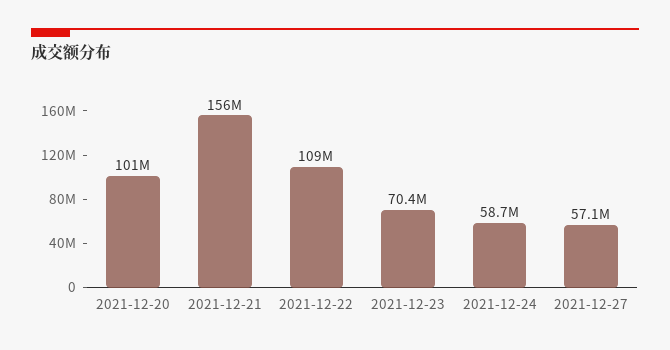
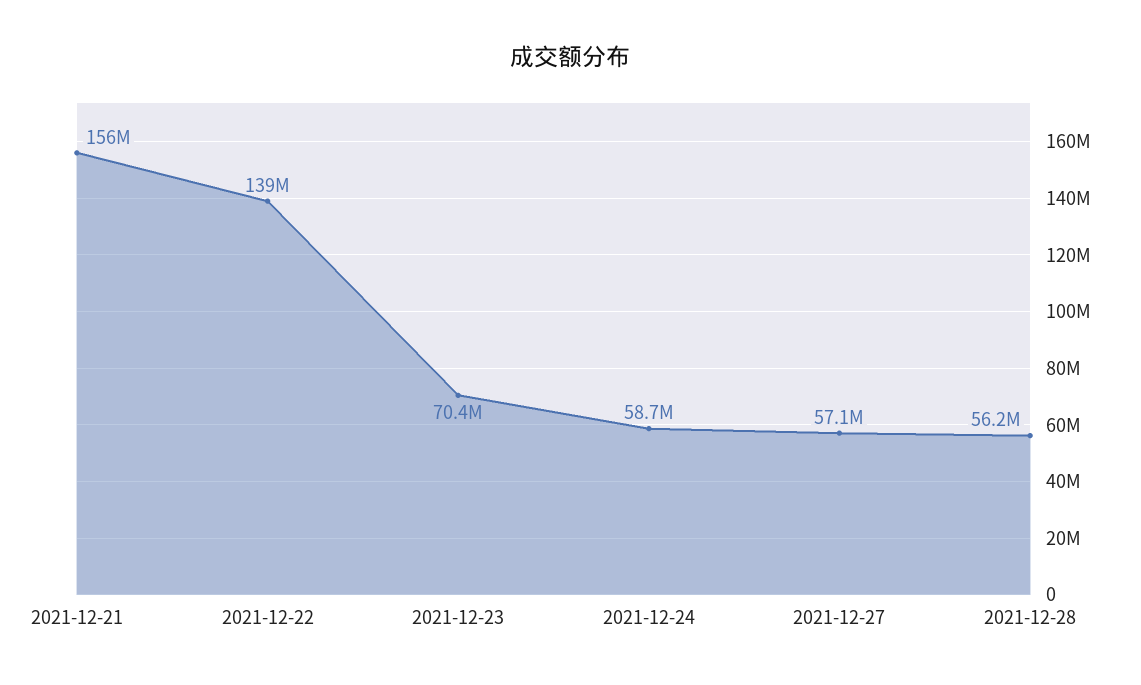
2021-12-20: 101000000 -> none
2021-12-22: 109000000 -> 139000000
2021-12-28: none -> 56200000

